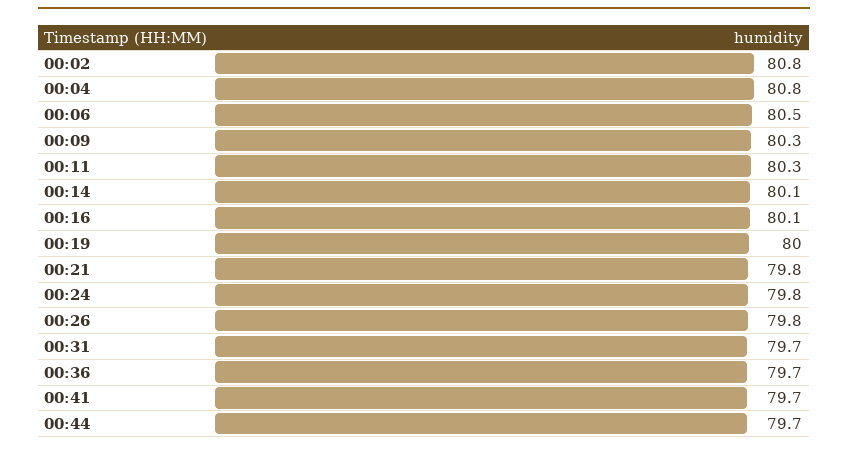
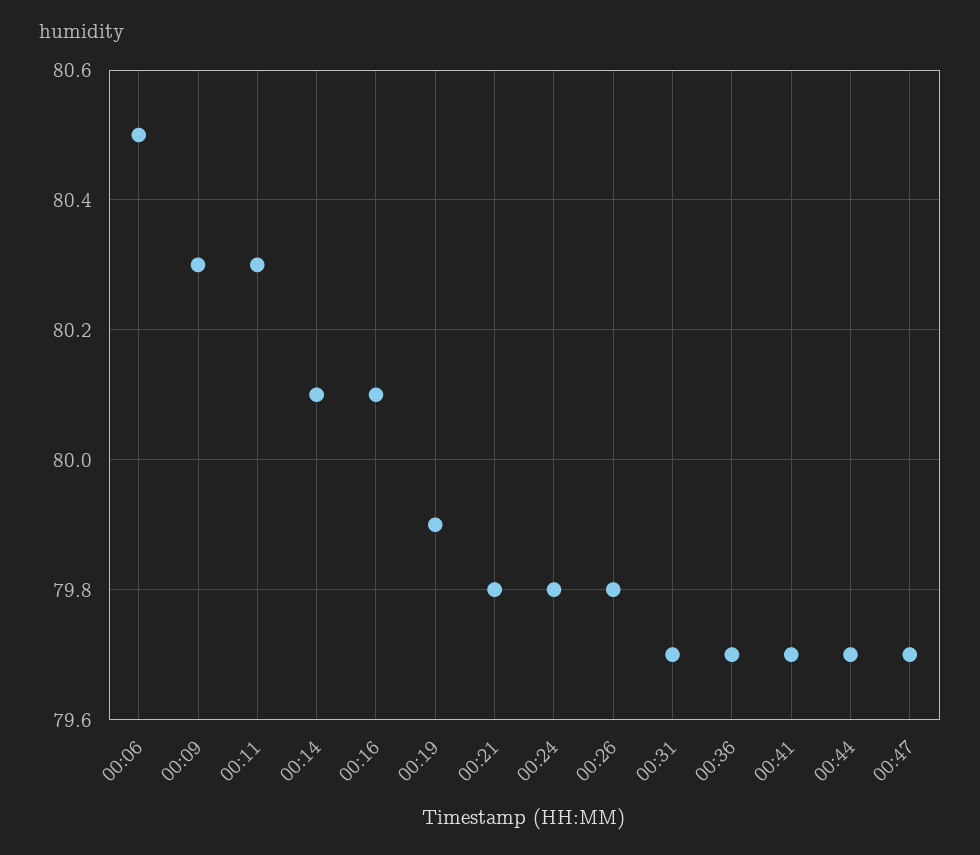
00:02: 80.8 -> none
00:04: 80.8 -> none
00:19: 80 -> 79.9
00:47: none -> 79.7

